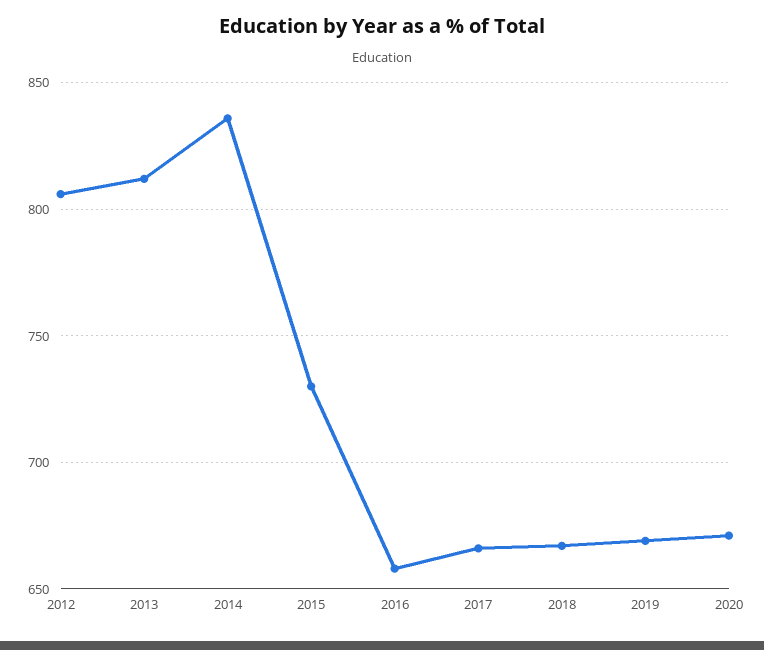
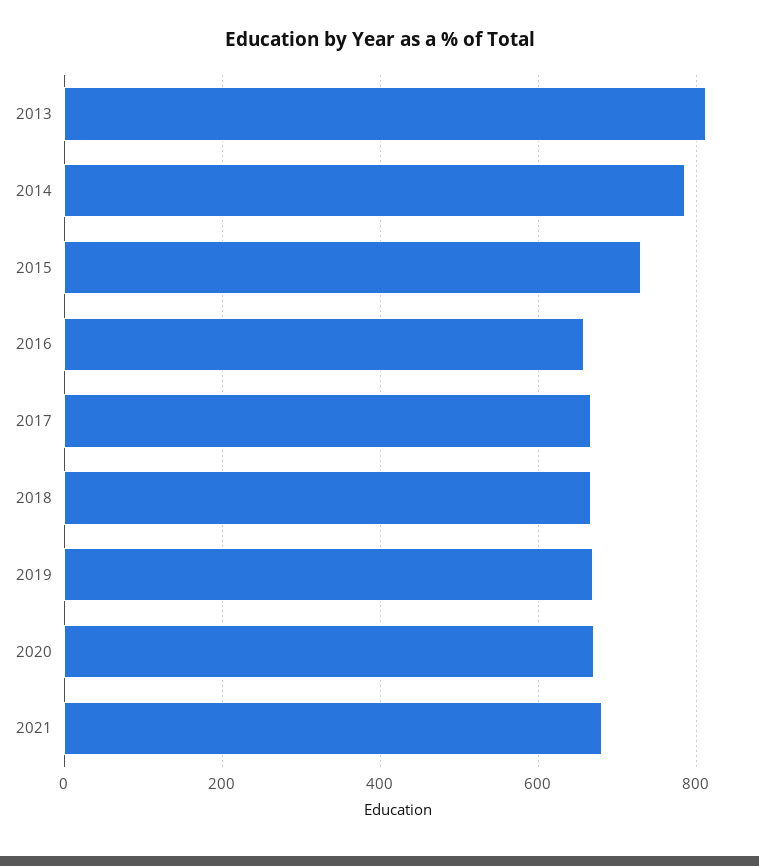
2012: 805 -> none
2014: 835 -> 780
2021: none -> 680

